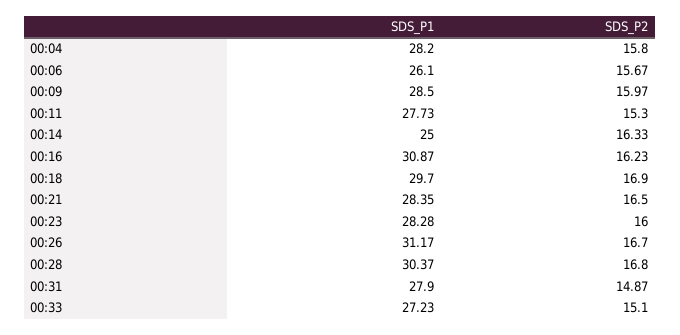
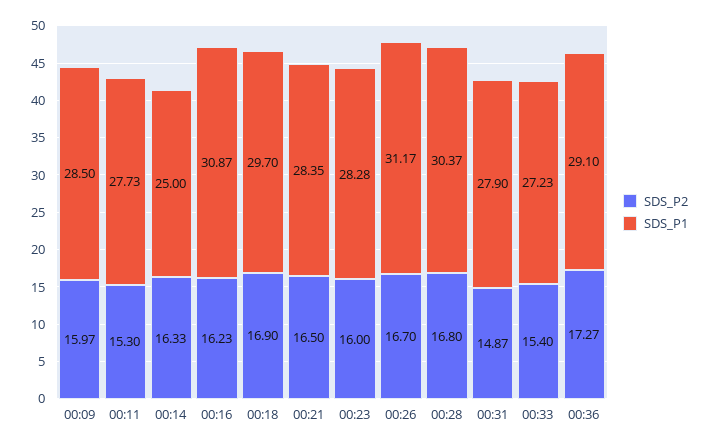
SDS_P1, 00:04: 28.2 -> none
SDS_P2, 00:04: 15.8 -> none
SDS_P1, 00:06: 26.1 -> none
SDS_P2, 00:06: 15.67 -> none
SDS_P2, 00:33: 15.1 -> 15.4
SDS_P2, 00:36: none -> 17.27
SDS_P1, 00:36: none -> 29.1

